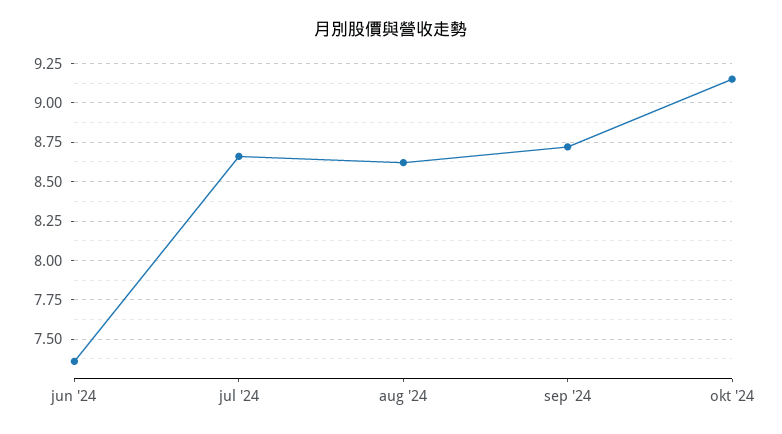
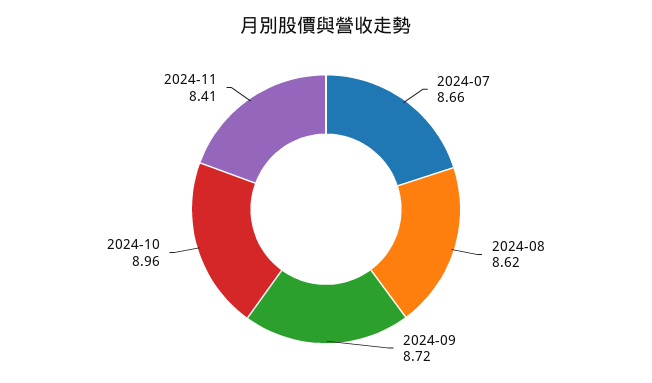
jun '24: 7.35 -> none
okt '24: 9.15 -> 8.96
2024-11: none -> 8.41

